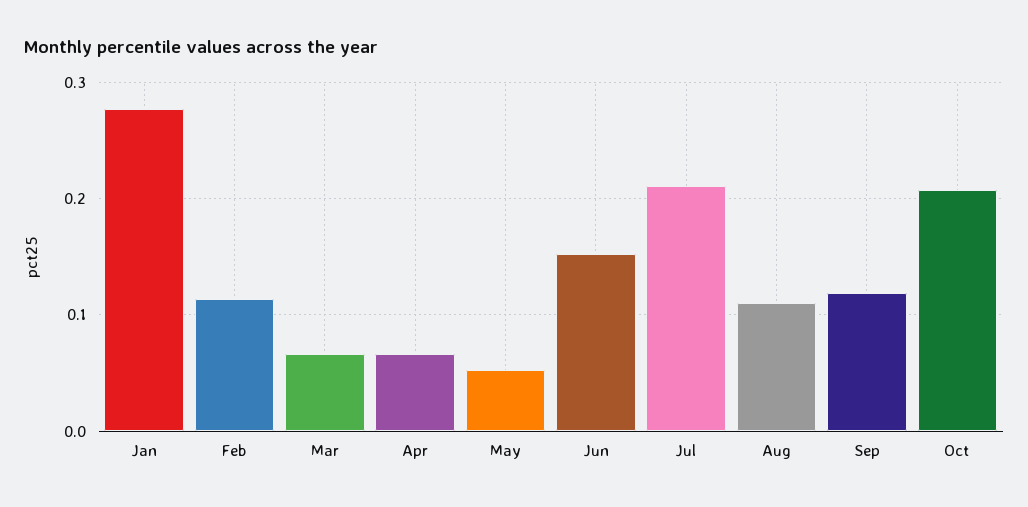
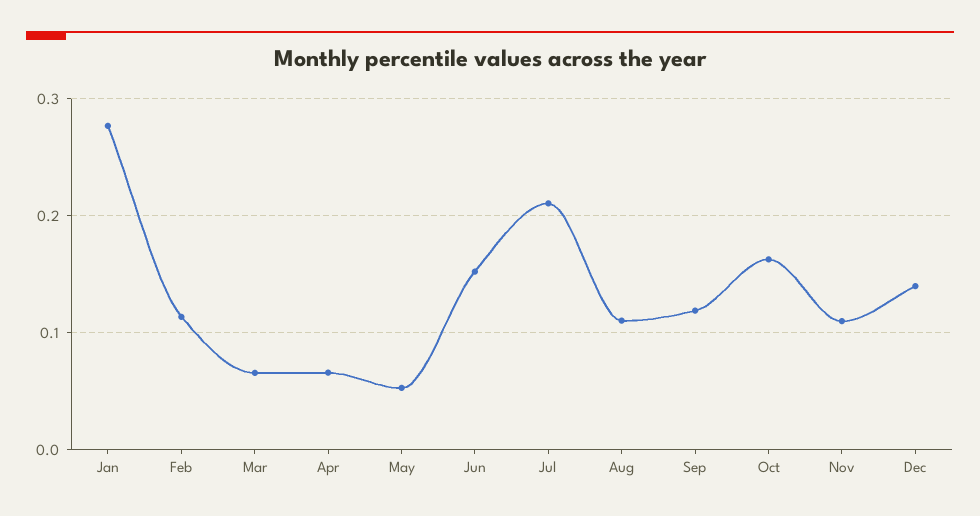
Oct: 0.21 -> 0.16
Nov: none -> 0.11
Dec: none -> 0.14

